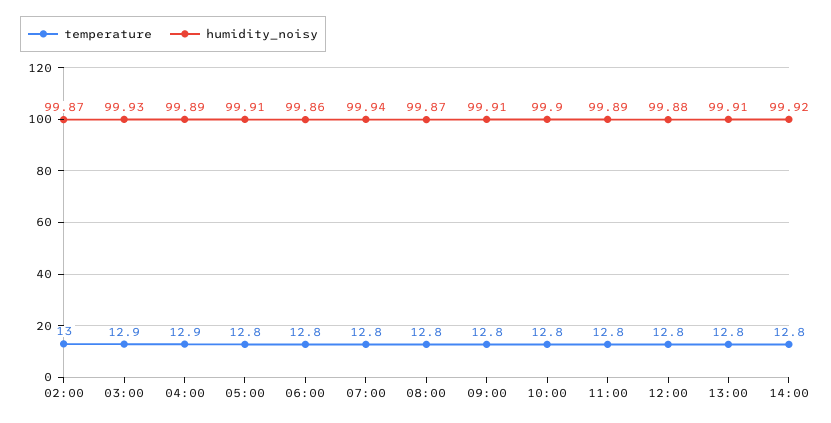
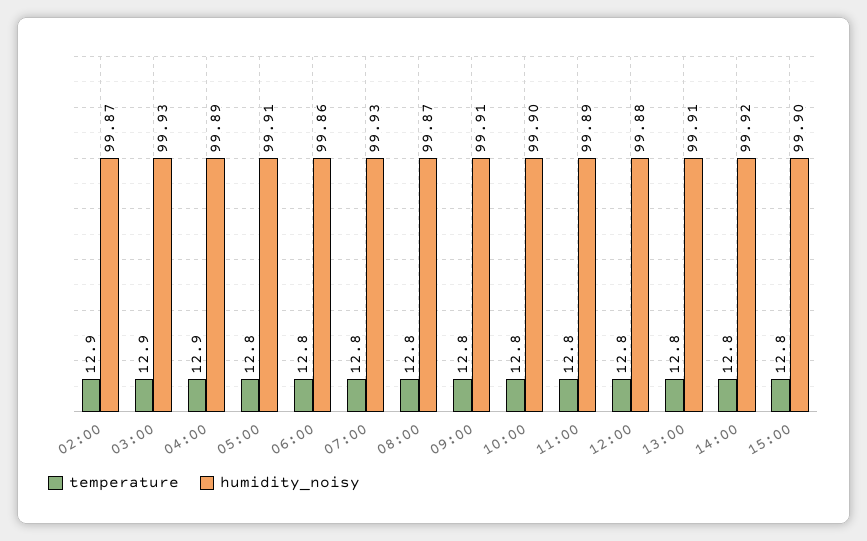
temperature, 02:00: 13 -> 12.9
humidity_noisy, 07:00: 99.94 -> 99.93
temperature, 15:00: none -> 12.8
humidity_noisy, 15:00: none -> 99.9

